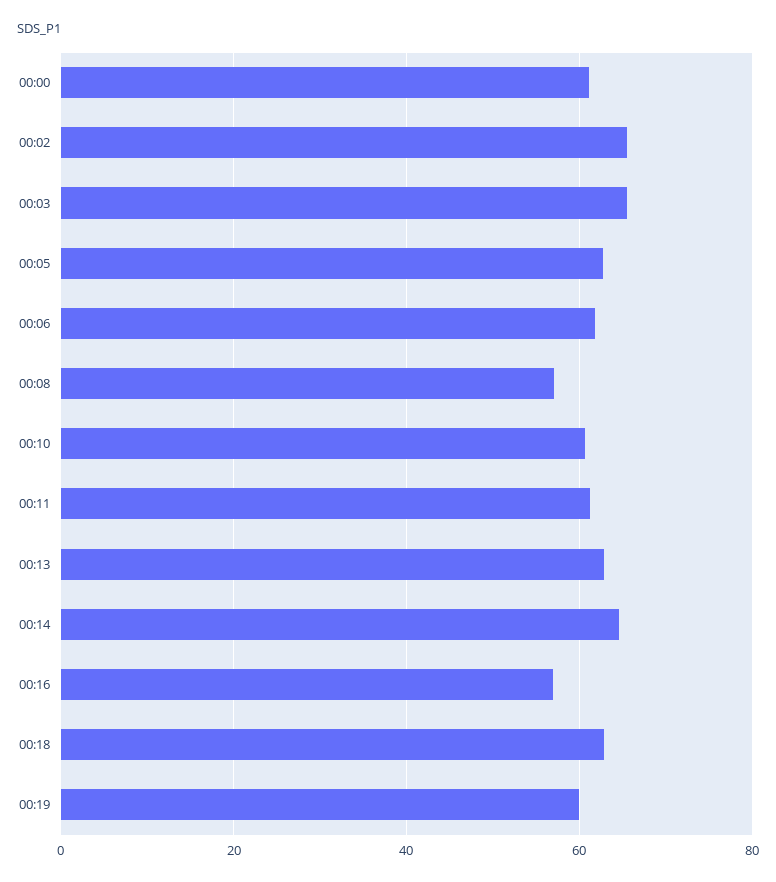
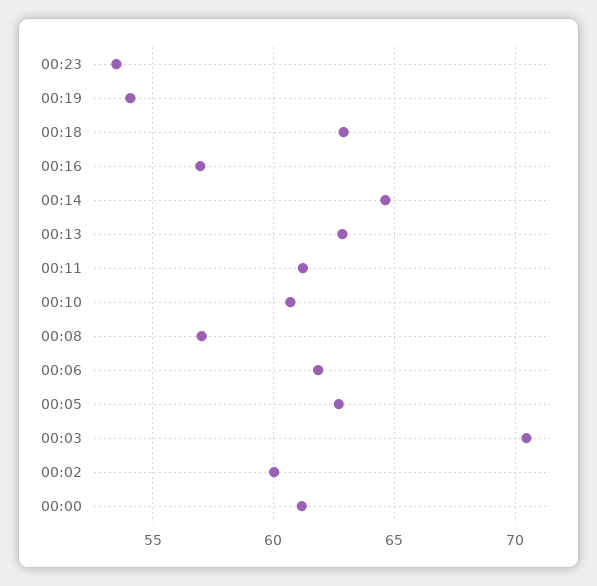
00:02: 66 -> 60
00:03: 66 -> 70.5
00:19: 60 -> 54
00:23: none -> 53.5

